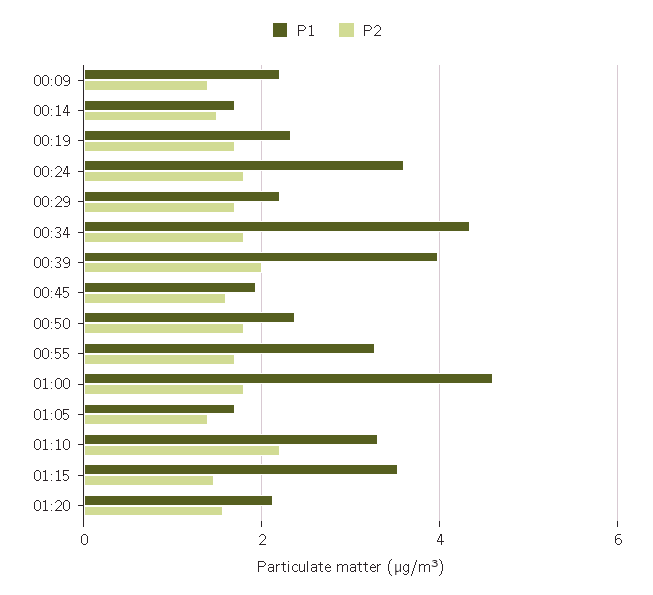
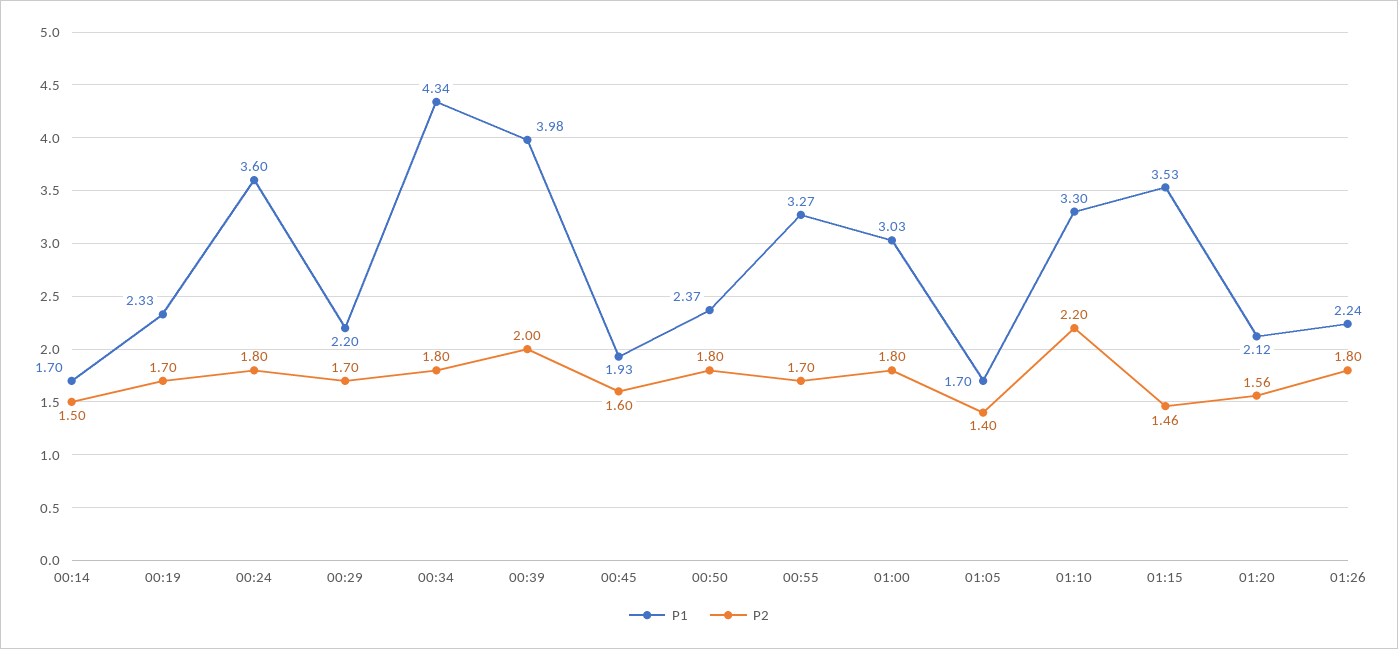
P1, 00:09: 2.2 -> none
P2, 00:09: 1.4 -> none
P1, 01:00: 4.6 -> 3.03
P1, 01:26: none -> 2.24
P2, 01:26: none -> 1.8

